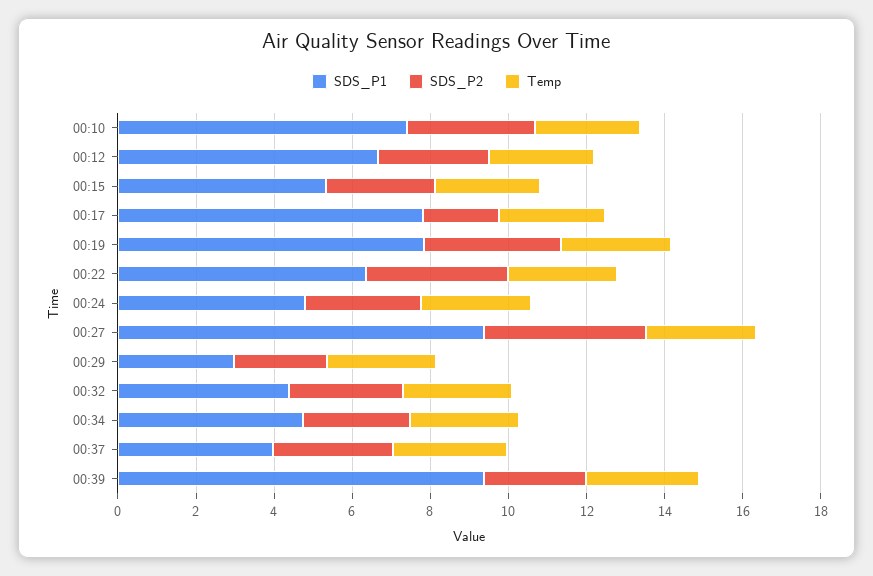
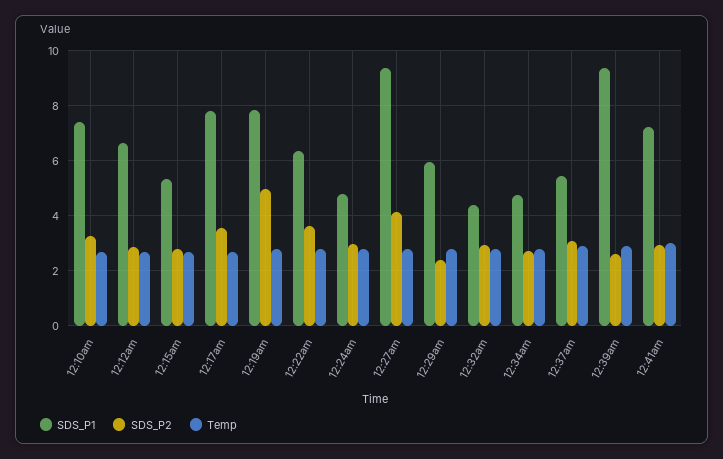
SDS_P2, 00:17: 2 -> 3.5
SDS_P2, 00:19: 3.5 -> 5
SDS_P1, 00:29: 3 -> 6
SDS_P1, 00:37: 4 -> 5.5
SDS_P1, 12:41am: none -> 7.25
SDS_P2, 12:41am: none -> 3
Temp, 12:41am: none -> 3

